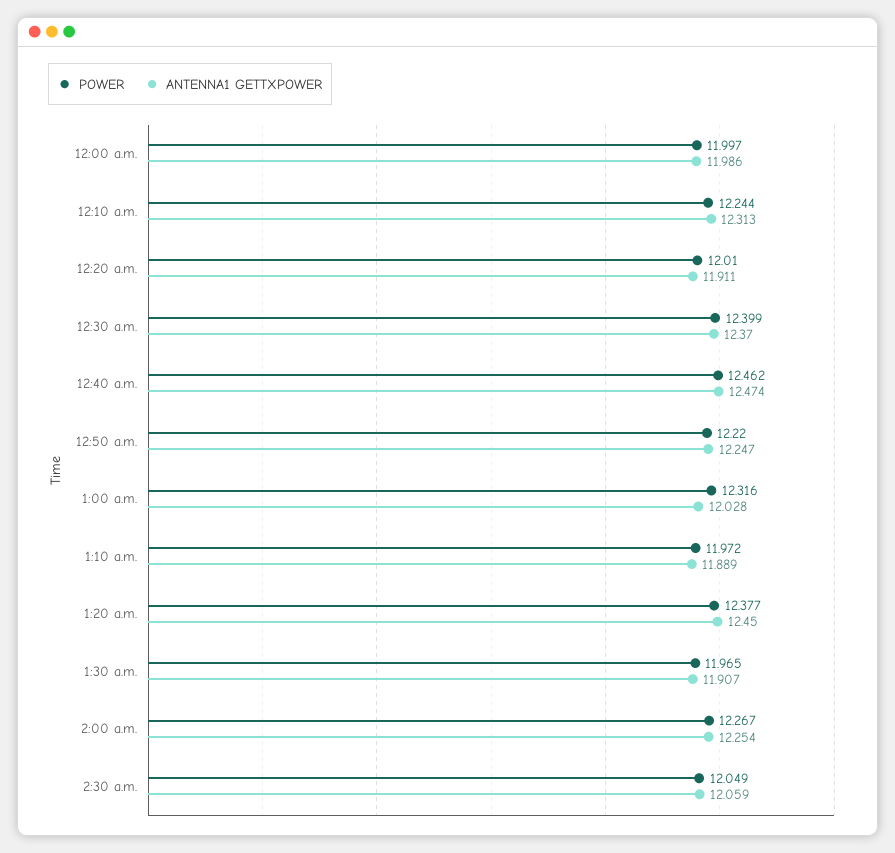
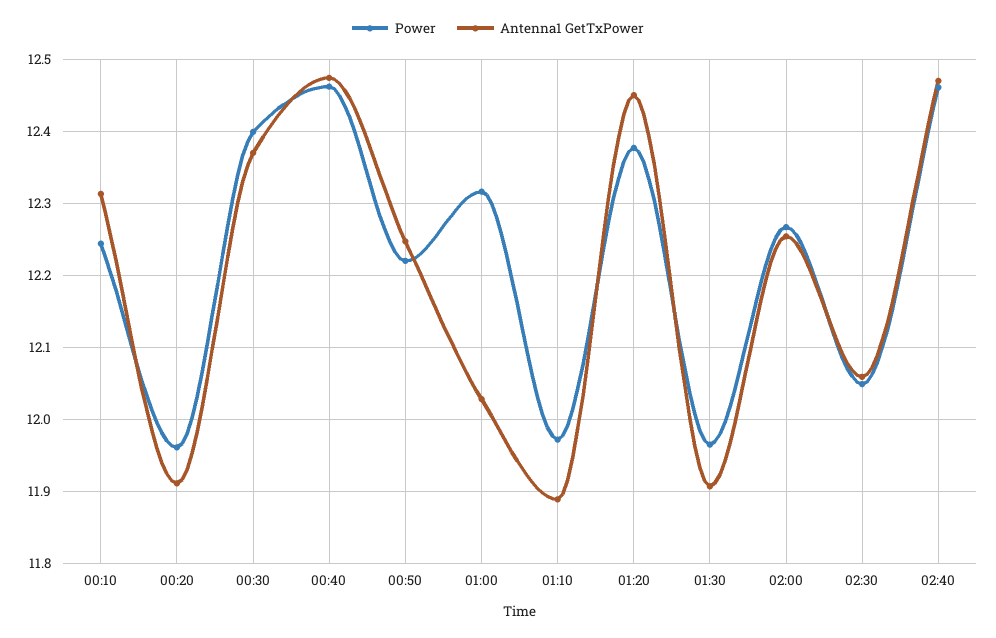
POWER, 12:00 a.m.: 11.997 -> none
ANTENNA1 GETTXPOWER, 12:00 a.m.: 11.986 -> none
POWER, 12:20 a.m.: 12.01 -> 11.96
POWER, 02:40: none -> 12.46
ANTENNA1 GETTXPOWER, 02:40: none -> 12.47

